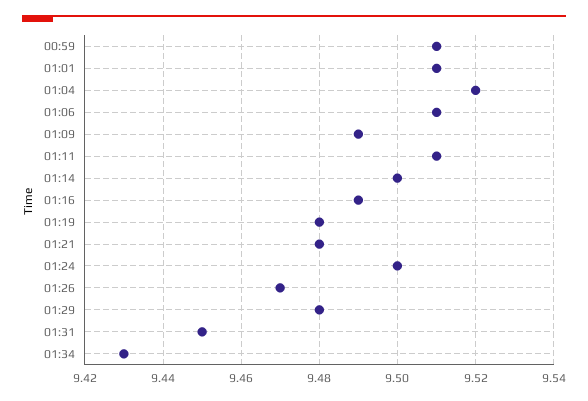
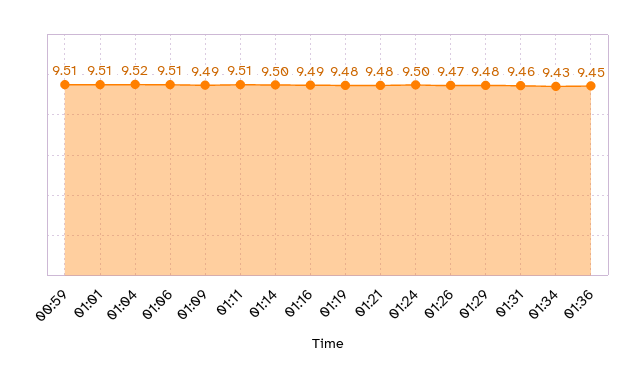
01:31: 9.45 -> 9.46
01:36: none -> 9.45

